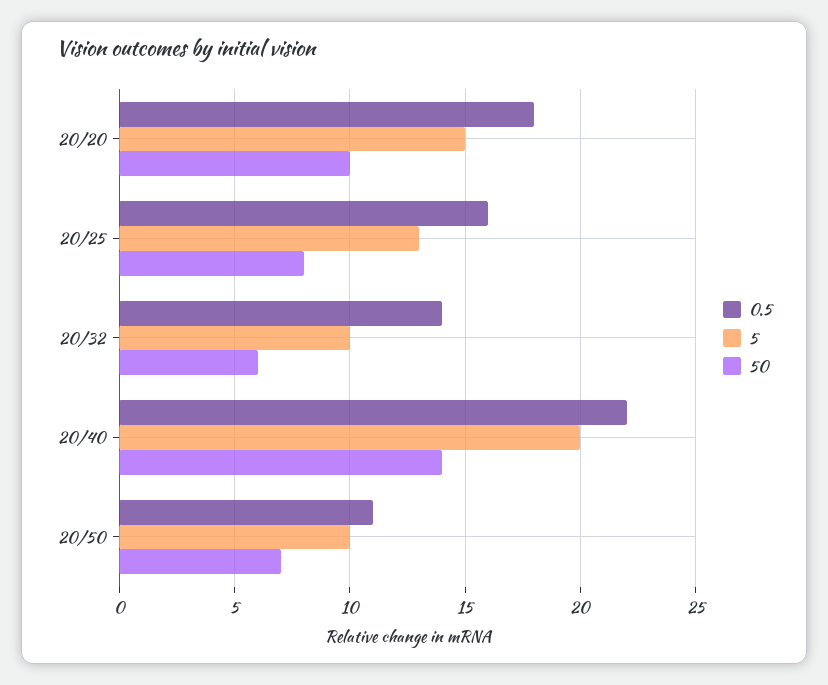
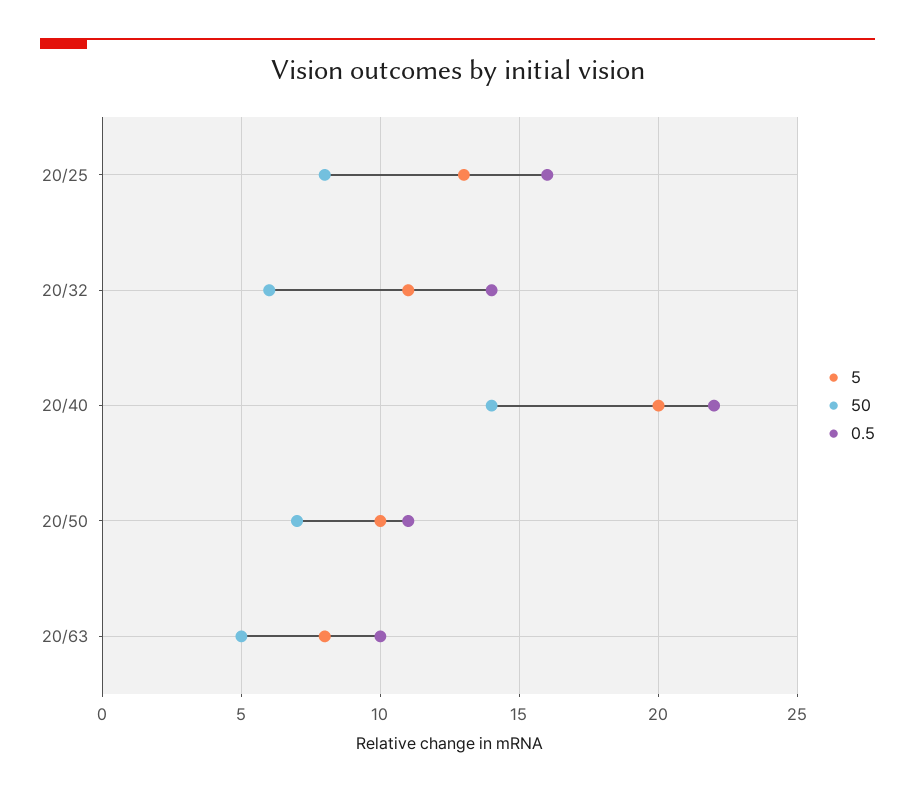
0.5, 20/20: 18 -> none
5, 20/20: 15 -> none
50, 20/20: 10 -> none
5, 20/32: 10 -> 11
5, 20/63: none -> 8
50, 20/63: none -> 5
0.5, 20/63: none -> 10

